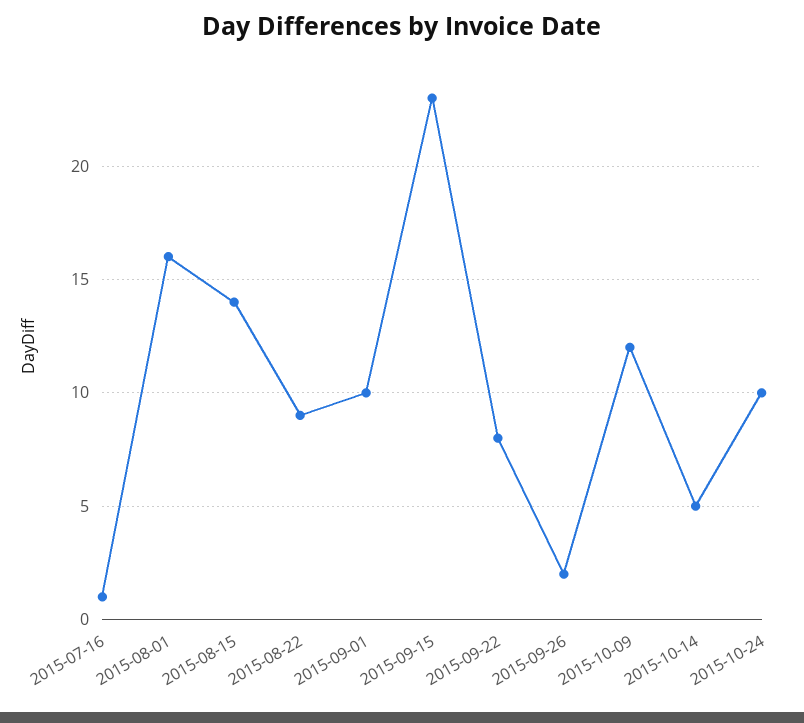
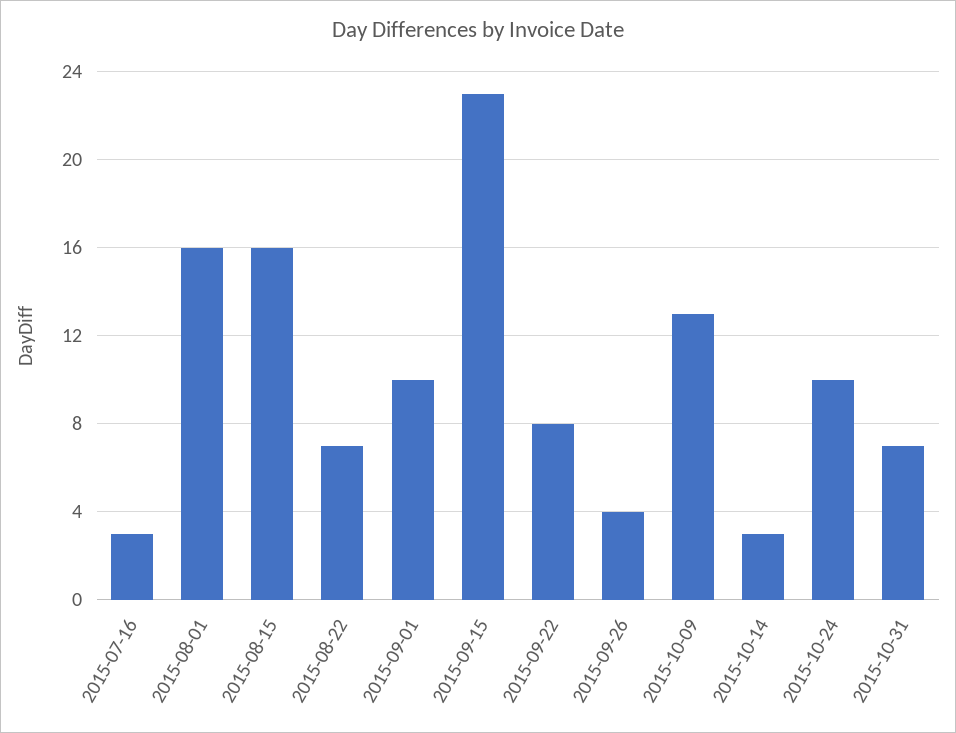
2015-07-16: 1 -> 3
2015-08-15: 14 -> 16
2015-08-22: 9 -> 7
2015-09-26: 2 -> 4
2015-10-09: 12 -> 13
2015-10-14: 5 -> 3
2015-10-31: none -> 7

